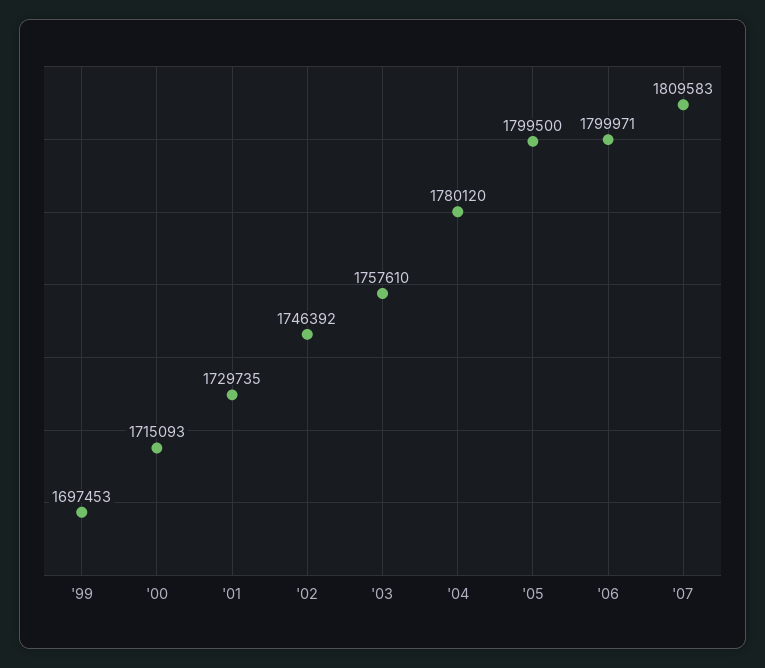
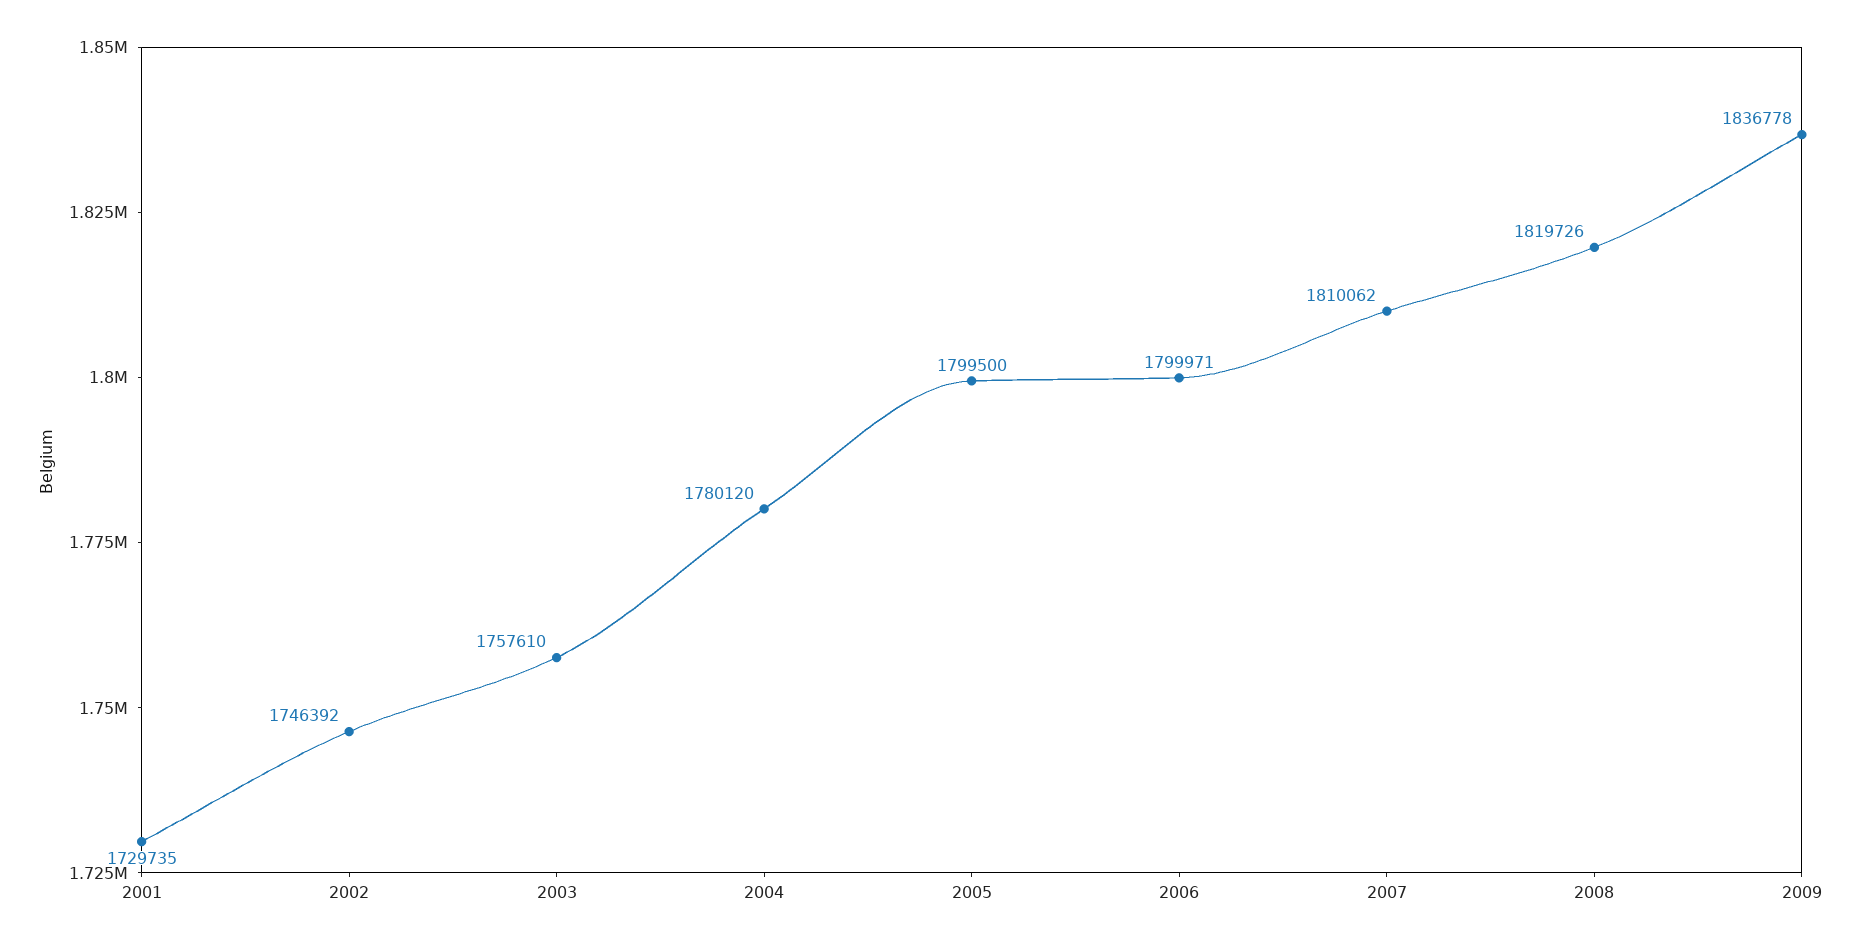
'99: 1697453 -> none
'00: 1715093 -> none
'07: 1809583 -> 1810062
2008: none -> 1819726
2009: none -> 1836778

